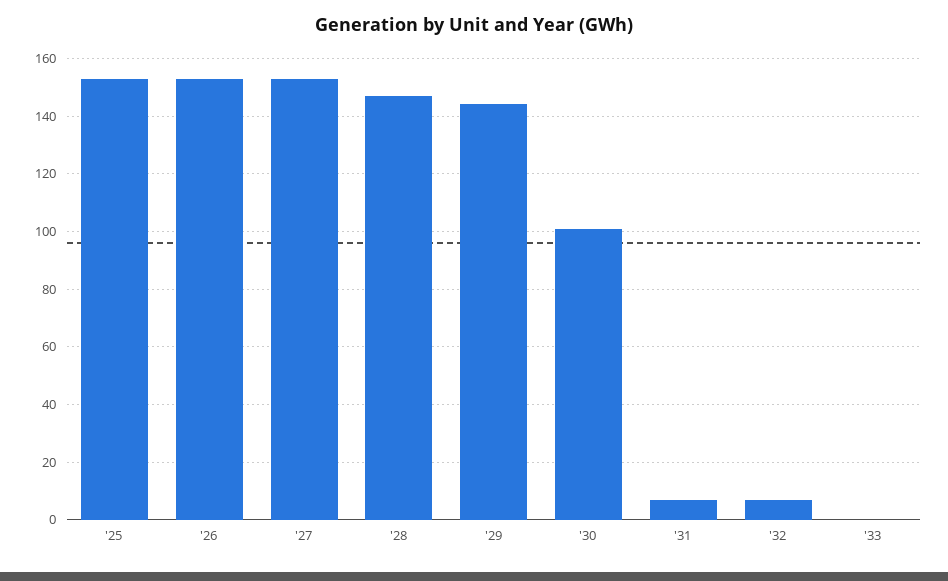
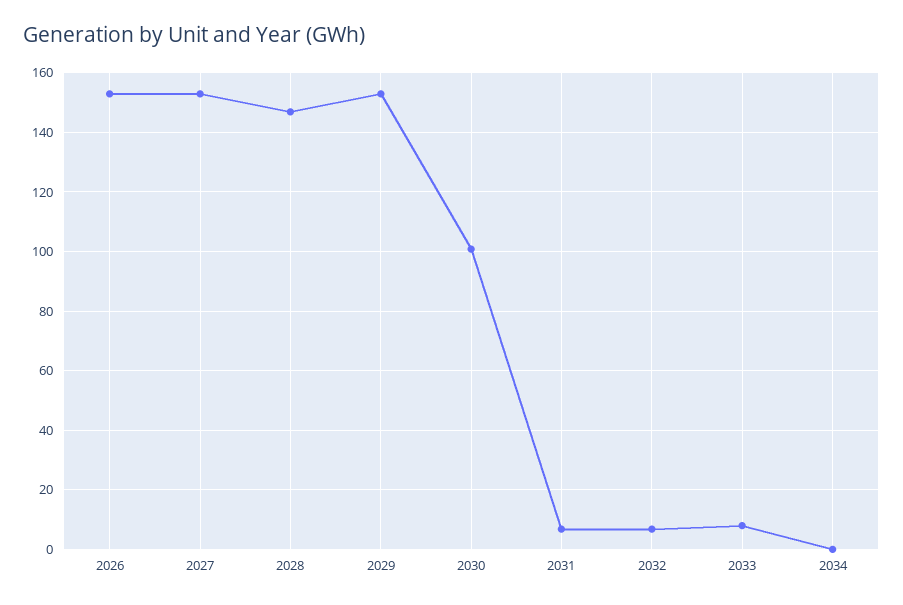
'25: 152.5 -> none
'29: 145 -> 152.5
'33: 0 -> 7.5
2034: none -> 0

